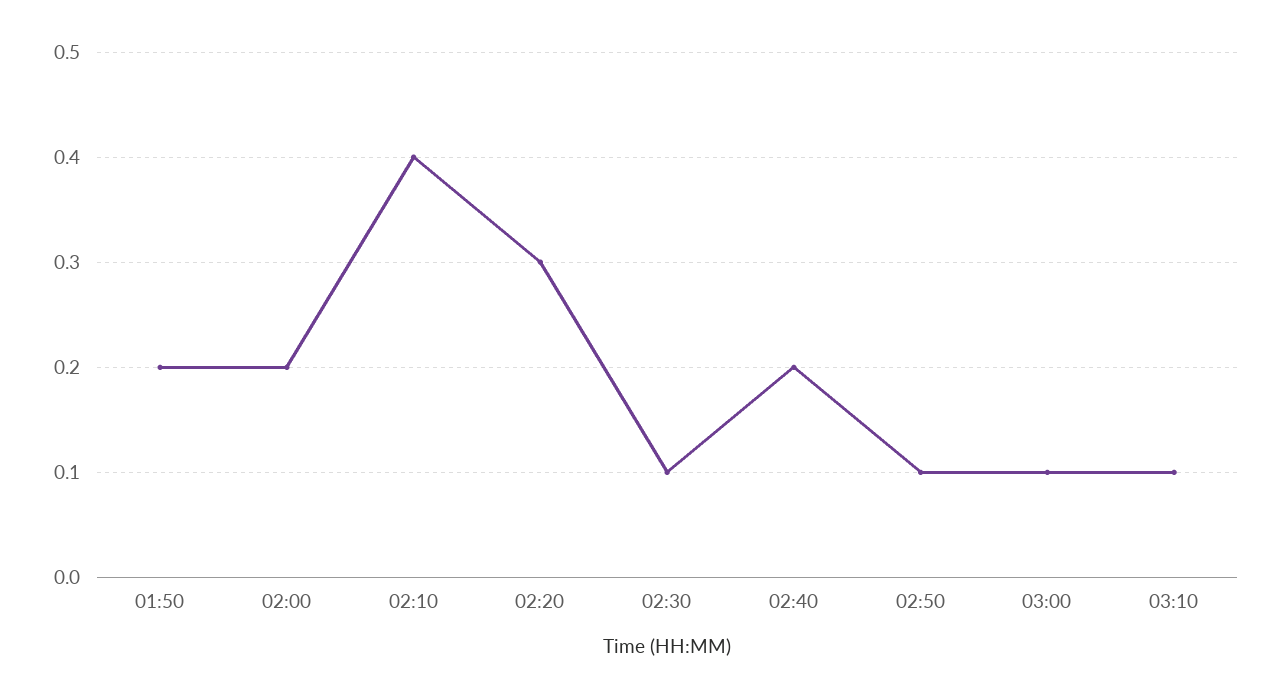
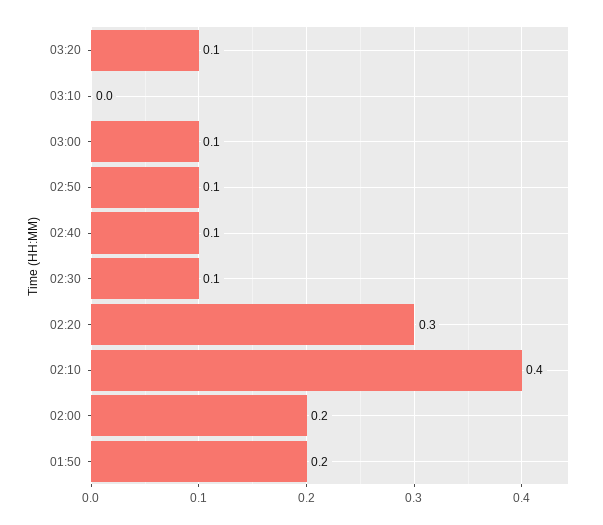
02:40: 0.2 -> 0.1
03:10: 0.1 -> 0
03:20: none -> 0.1

